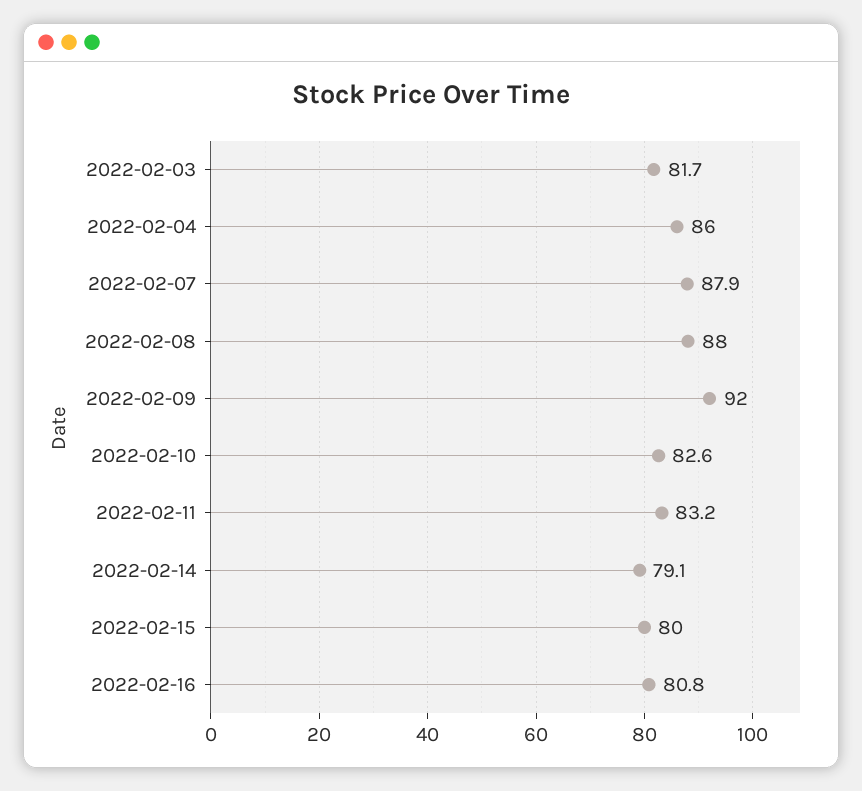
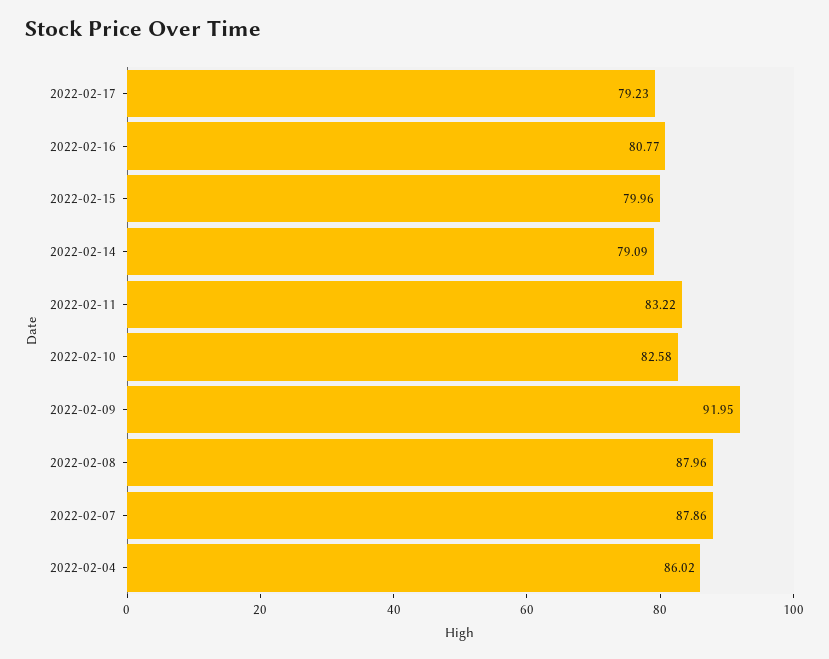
2022-02-03: 81.7 -> none
2022-02-17: none -> 79.23

